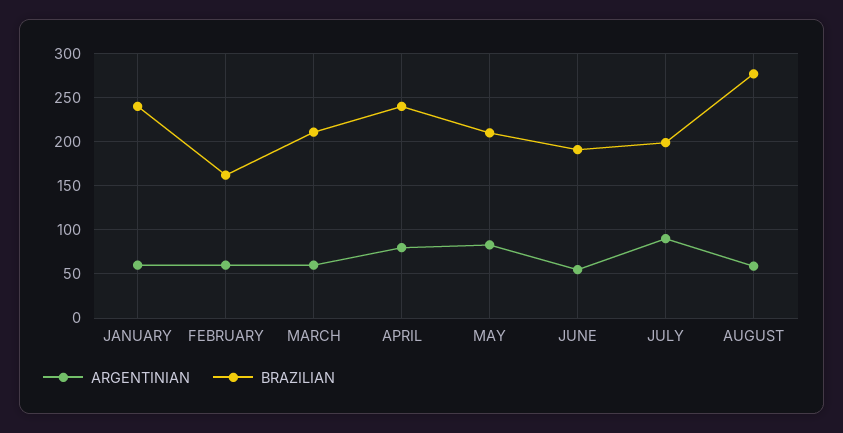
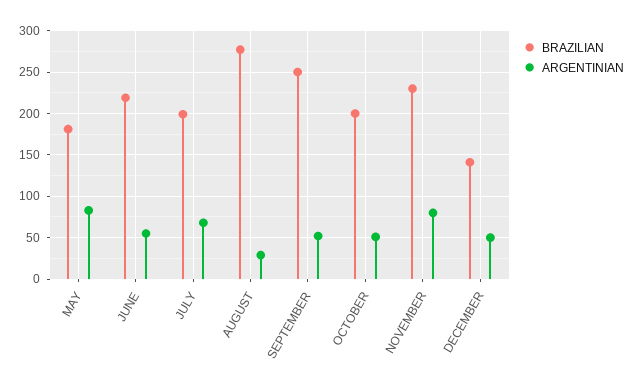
ARGENTINIAN, JANUARY: 60 -> none
BRAZILIAN, JANUARY: 240 -> none
ARGENTINIAN, FEBRUARY: 60 -> none
BRAZILIAN, FEBRUARY: 160 -> none
ARGENTINIAN, MARCH: 60 -> none
BRAZILIAN, MARCH: 210 -> none
ARGENTINIAN, APRIL: 80 -> none
BRAZILIAN, APRIL: 240 -> none
BRAZILIAN, MAY: 210 -> 180
BRAZILIAN, JUNE: 190 -> 220
ARGENTINIAN, JULY: 90 -> 70
ARGENTINIAN, AUGUST: 60 -> 30
BRAZILIAN, SEPTEMBER: none -> 250
ARGENTINIAN, SEPTEMBER: none -> 50
BRAZILIAN, OCTOBER: none -> 200
ARGENTINIAN, OCTOBER: none -> 50
BRAZILIAN, NOVEMBER: none -> 230
ARGENTINIAN, NOVEMBER: none -> 80
BRAZILIAN, DECEMBER: none -> 140
ARGENTINIAN, DECEMBER: none -> 50

